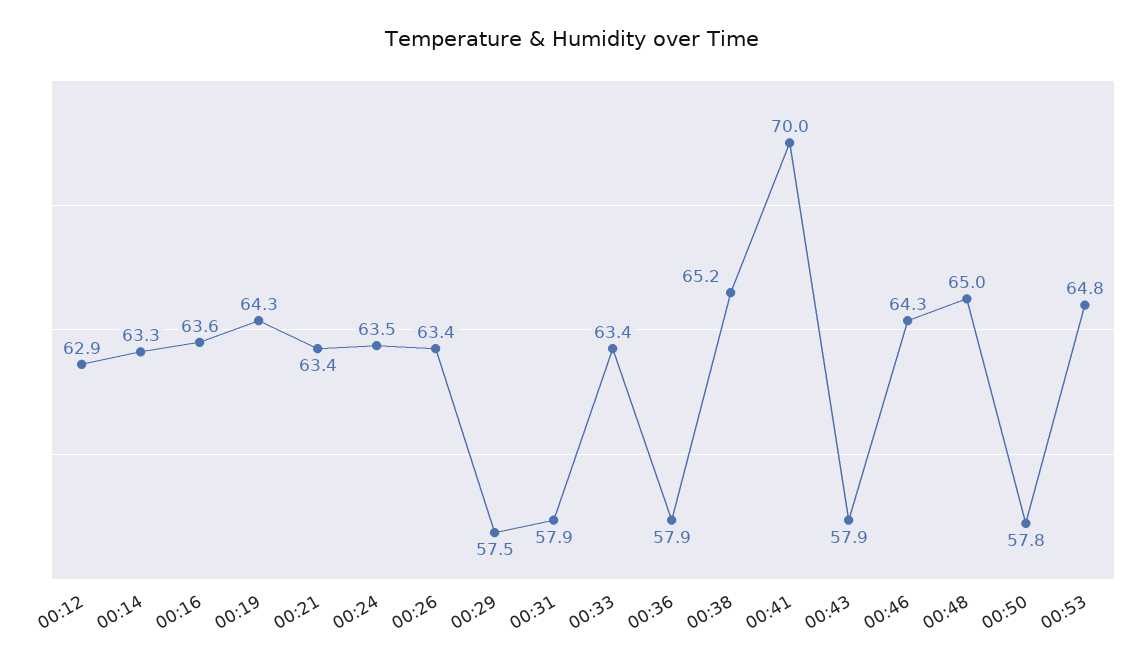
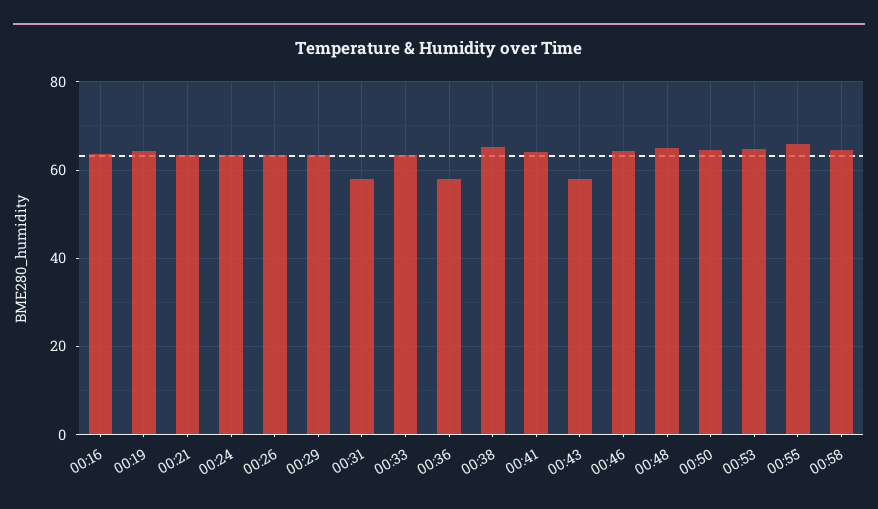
00:12: 62.9 -> none
00:14: 63.3 -> none
00:29: 57.5 -> 64
00:41: 70 -> 64
00:50: 57.8 -> 64
00:55: none -> 66
00:58: none -> 64

